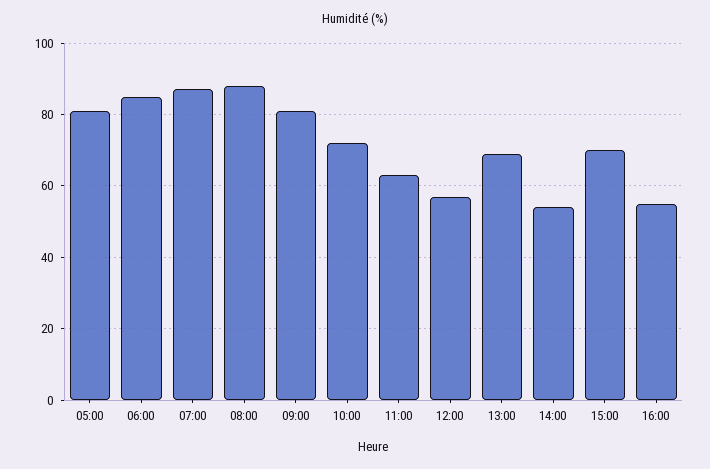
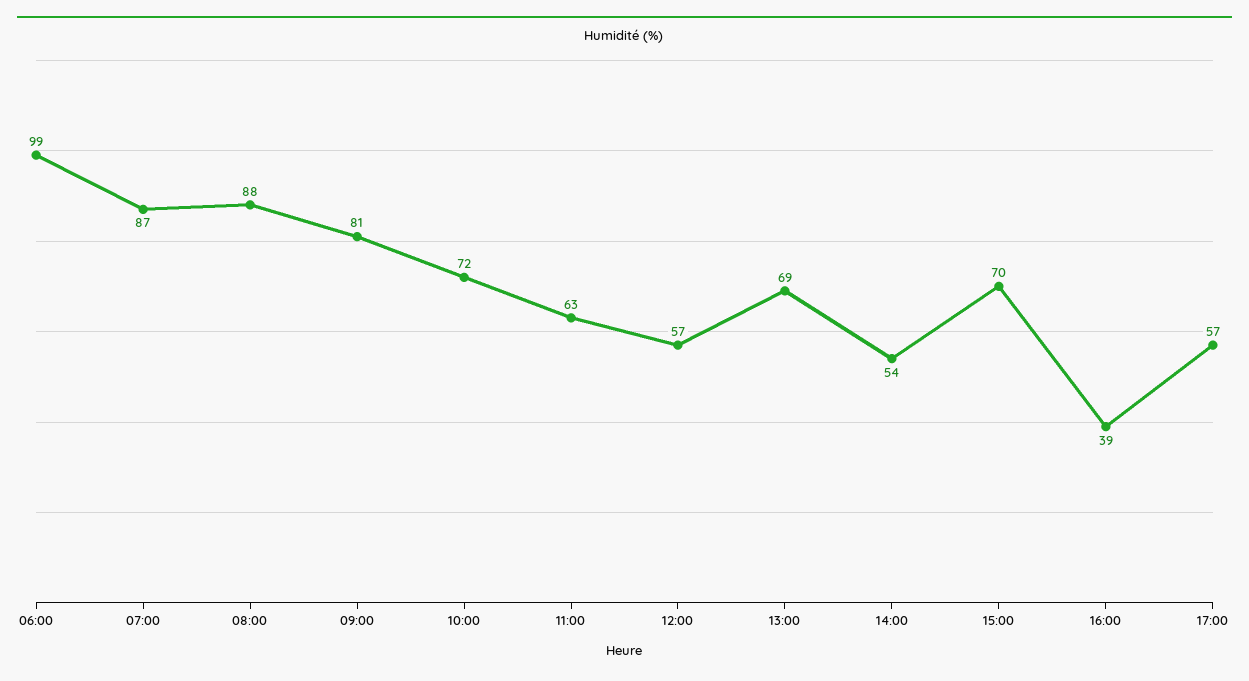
05:00: 80 -> none
06:00: 85 -> 99
16:00: 55 -> 39
17:00: none -> 57

